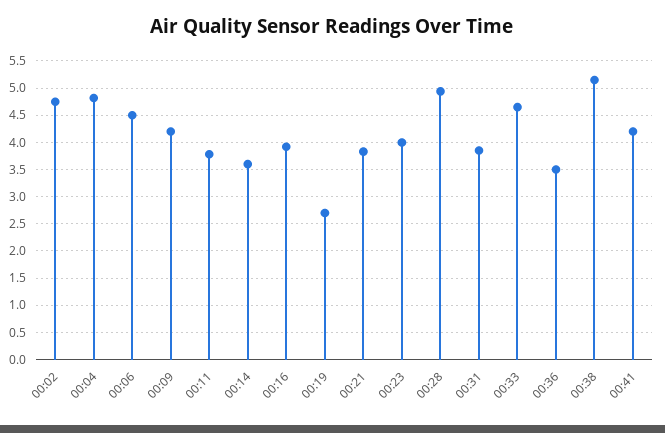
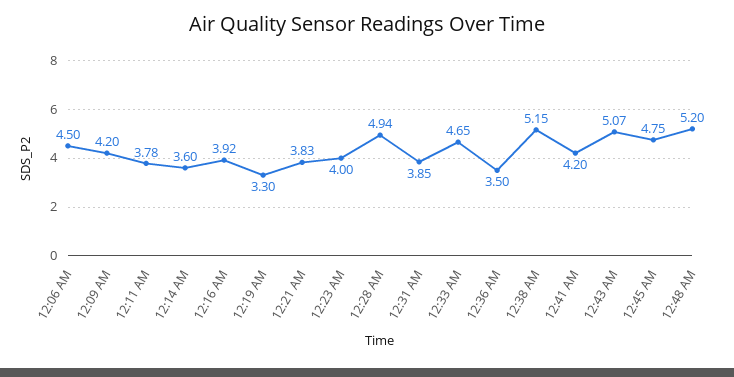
00:02: 4.75 -> none
00:04: 4.75 -> none
00:19: 2.75 -> 3.3
12:43 AM: none -> 5.07
12:45 AM: none -> 4.75
12:48 AM: none -> 5.2

